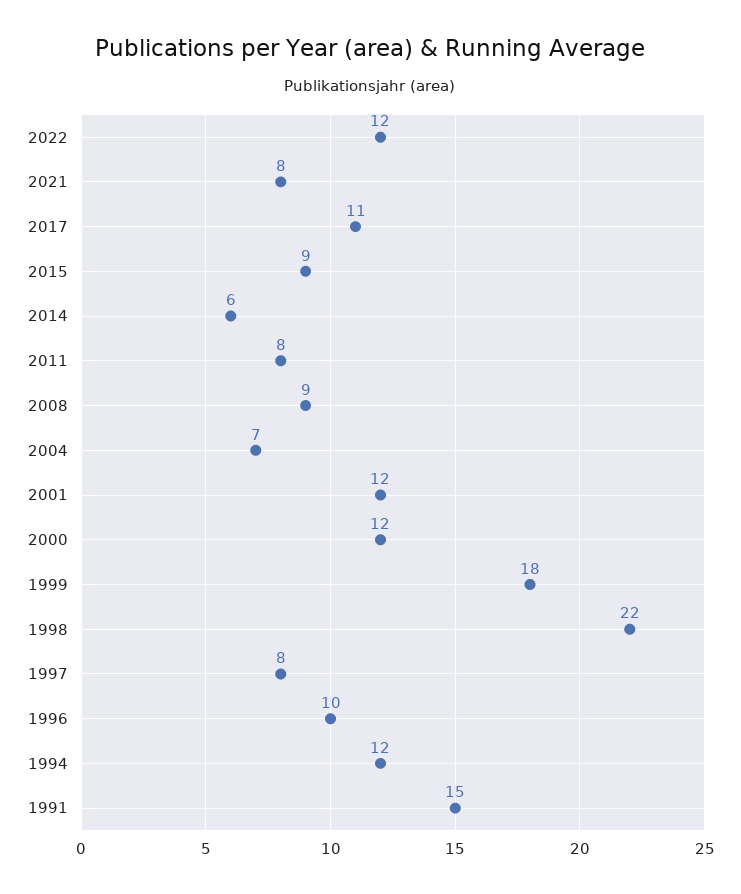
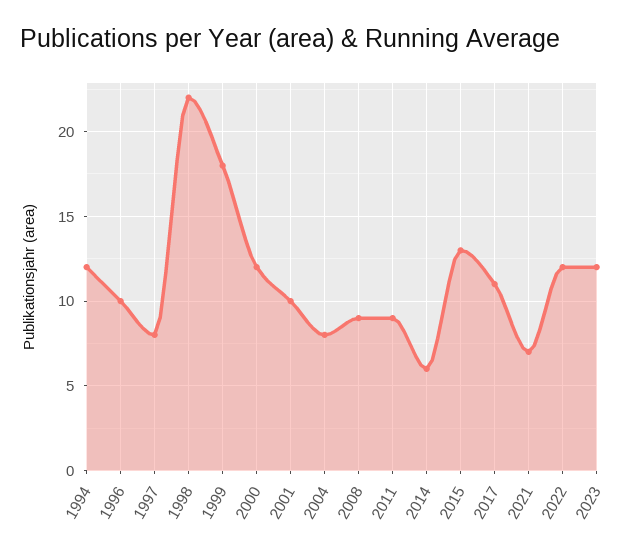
2021: 8 -> 7
2015: 9 -> 13
2011: 8 -> 9
2004: 7 -> 8
2001: 12 -> 10
1991: 15 -> none
2023: none -> 12

